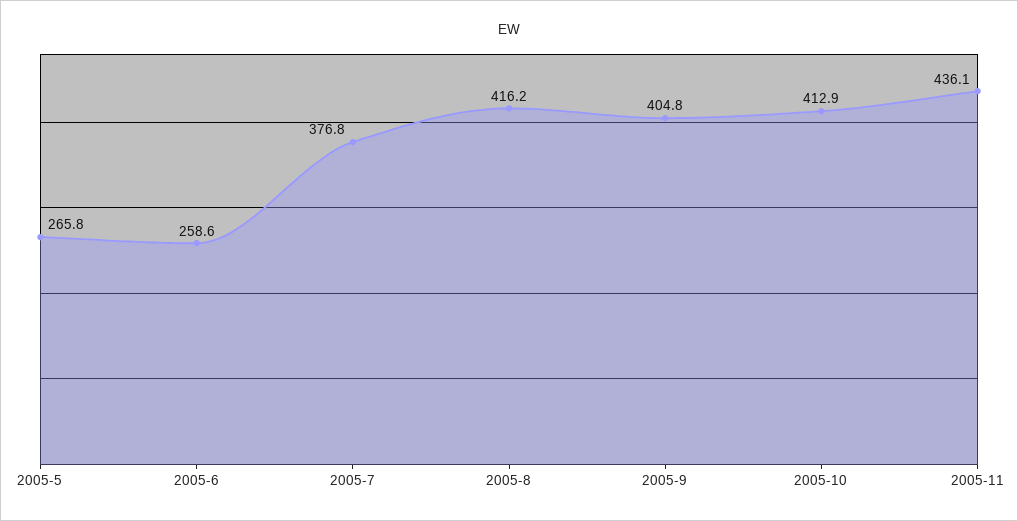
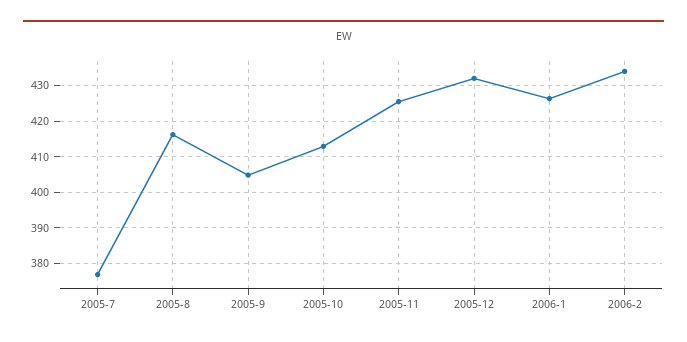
2005-5: 265.8 -> none
2005-6: 258.6 -> none
2005-11: 436.1 -> 426
2005-12: none -> 432
2006-1: none -> 426
2006-2: none -> 434

